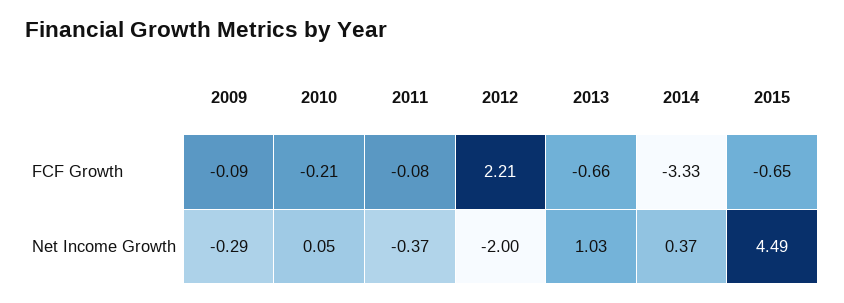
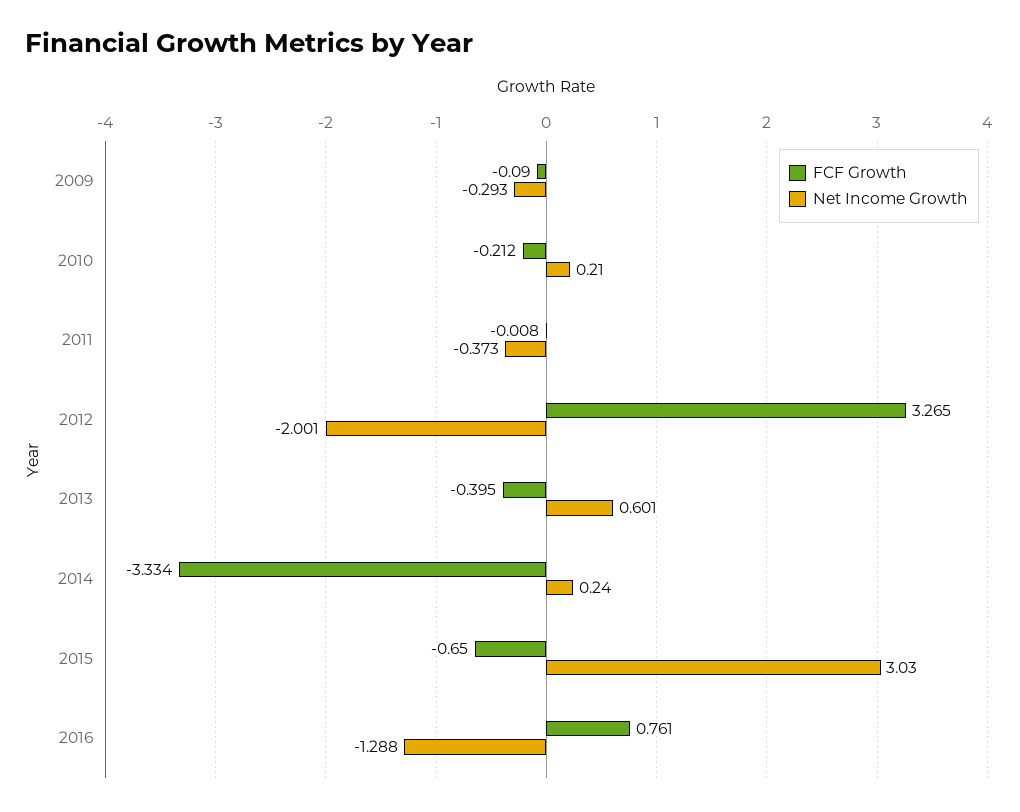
FCF Growth, 2011: -0.08 -> -0.008
FCF Growth, 2012: 2.21 -> 3.265
FCF Growth, 2013: -0.66 -> -0.395
Net Income Growth, 2010: 0.05 -> 0.21
Net Income Growth, 2013: 1.03 -> 0.601
Net Income Growth, 2014: 0.37 -> 0.24
Net Income Growth, 2015: 4.49 -> 3.03
FCF Growth, 2016: none -> 0.761
Net Income Growth, 2016: none -> -1.288

